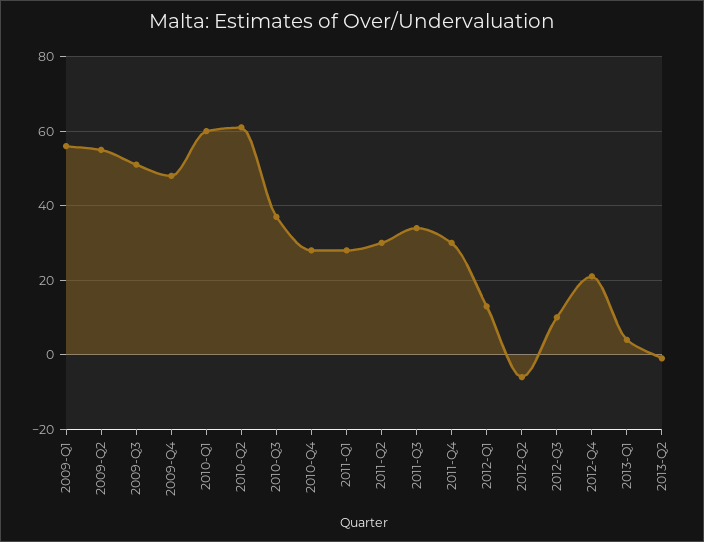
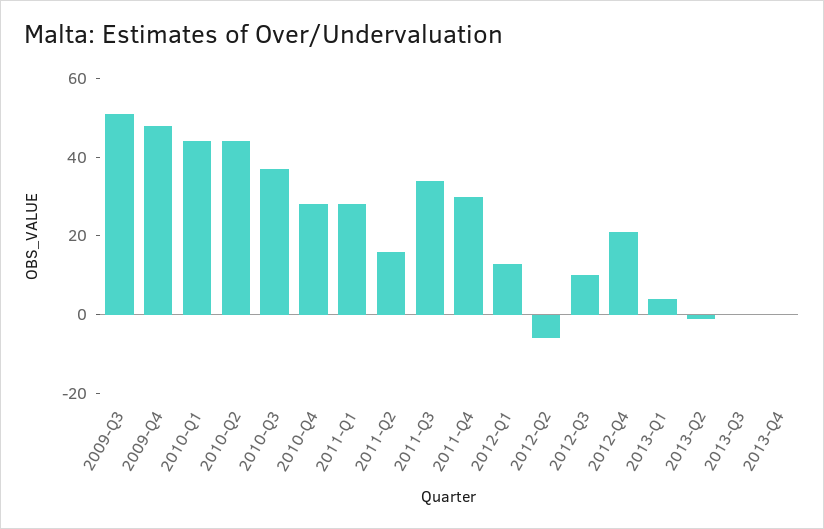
2009-Q1: 55 -> none
2009-Q2: 55 -> none
2010-Q1: 60 -> 45
2010-Q2: 60 -> 45
2011-Q2: 30 -> 15
2013-Q3: none -> 0
2013-Q4: none -> 0

